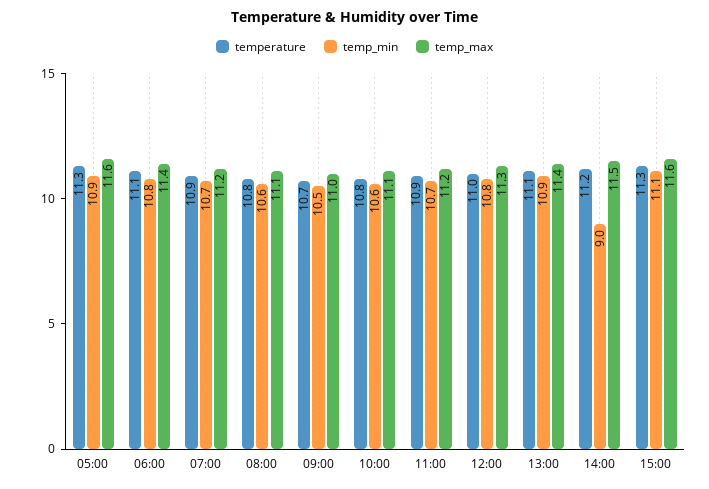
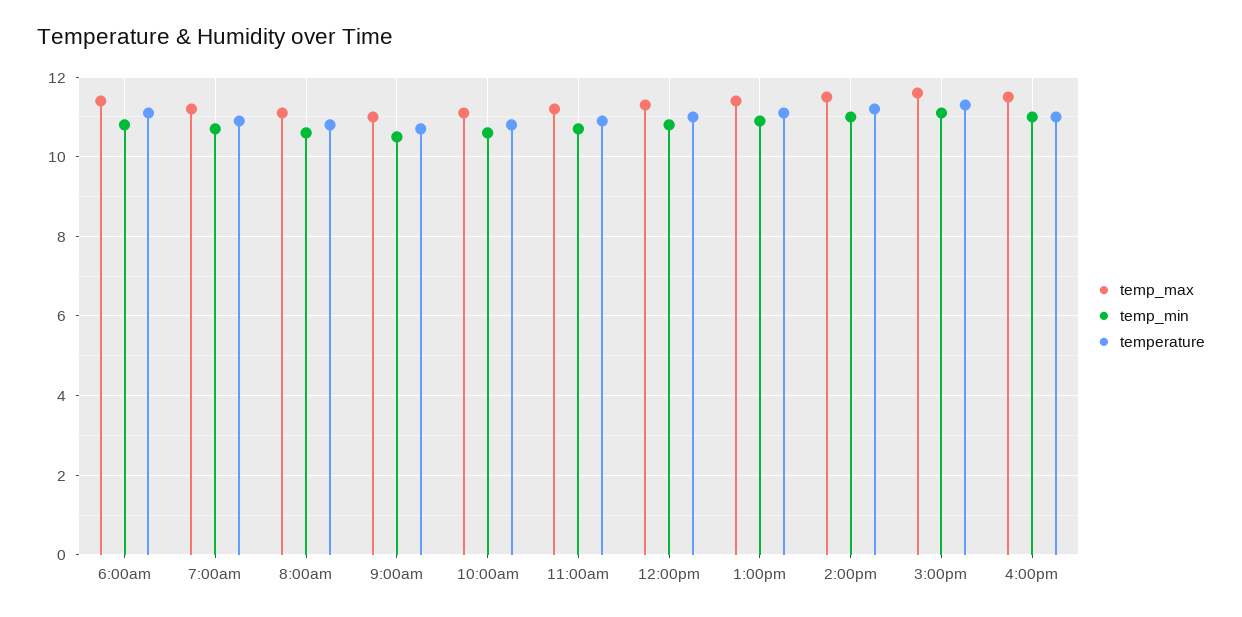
temperature, 05:00: 11.3 -> none
temp_min, 05:00: 10.9 -> none
temp_max, 05:00: 11.6 -> none
temp_min, 14:00: 9 -> 11
temp_max, 4:00pm: none -> 11.5
temp_min, 4:00pm: none -> 11
temperature, 4:00pm: none -> 11

